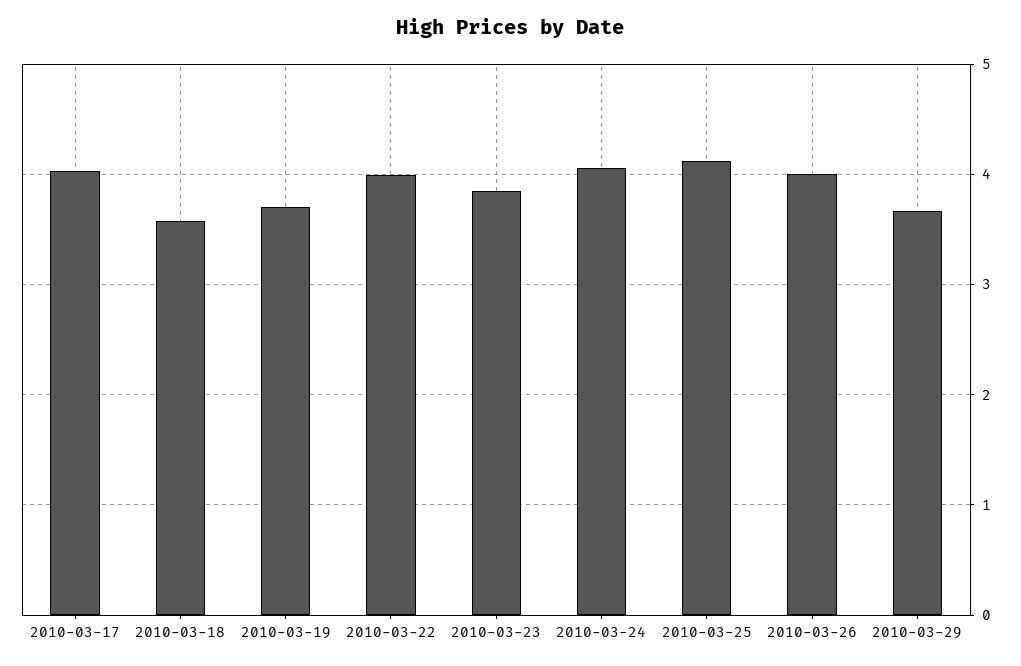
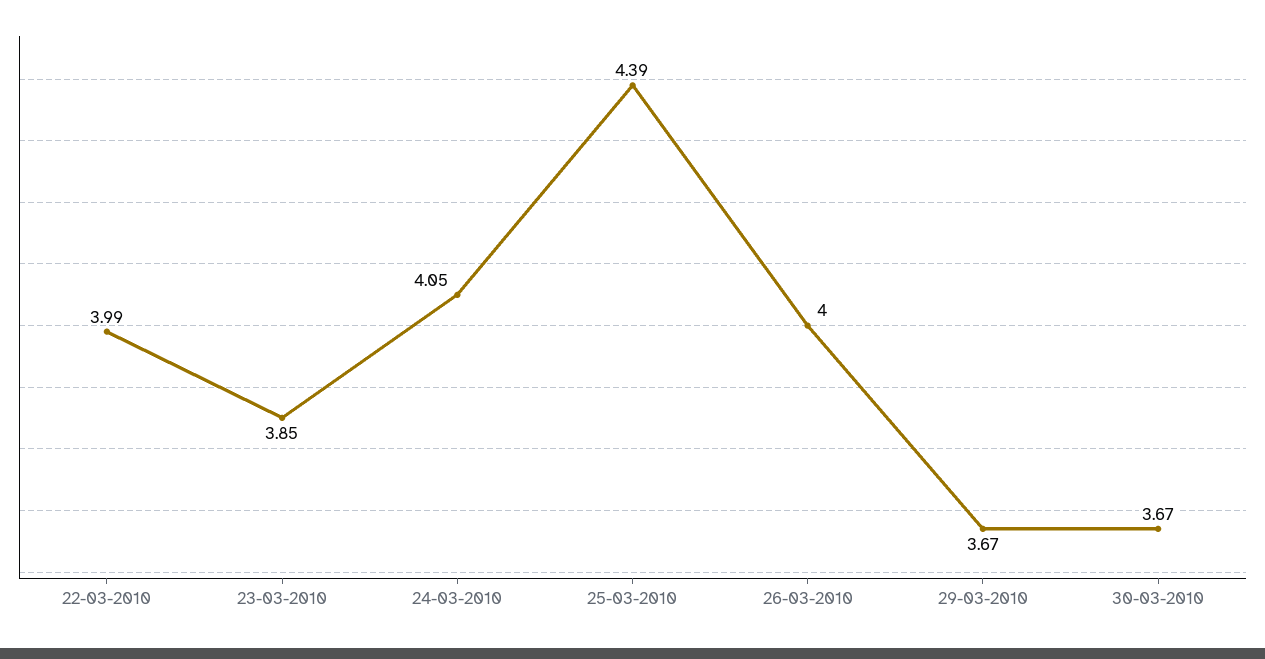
2010-03-17: 4 -> none
2010-03-18: 3.6 -> none
2010-03-19: 3.7 -> none
2010-03-25: 4.1 -> 4.39
30-03-2010: none -> 3.67

